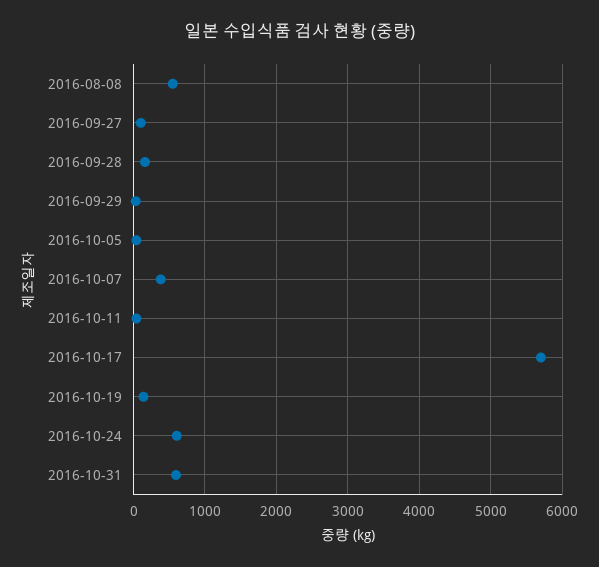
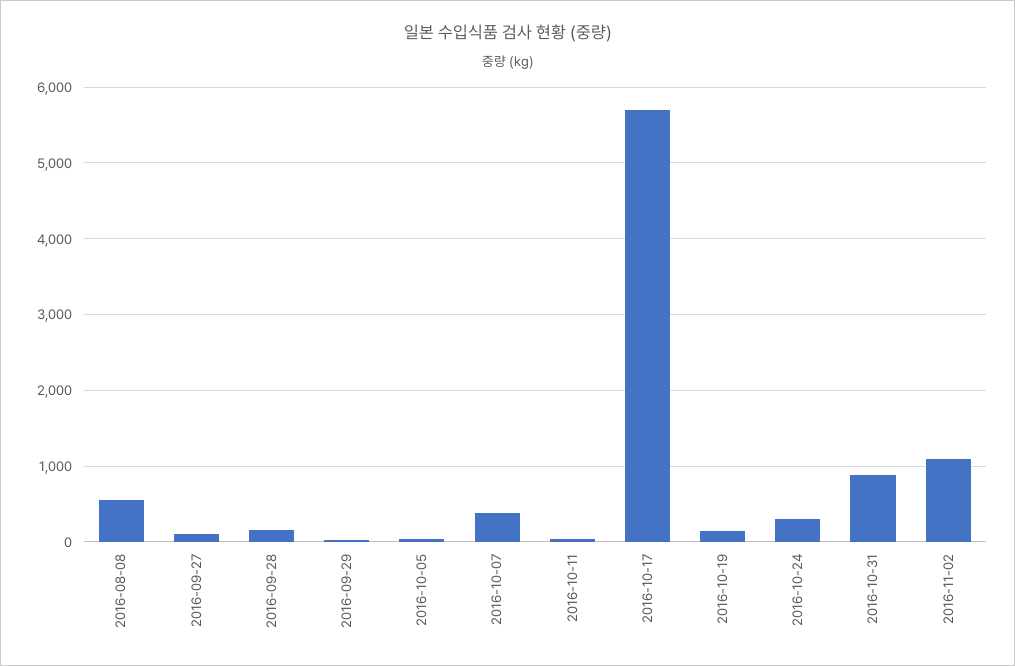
2016-10-24: 600 -> 300
2016-10-31: 600 -> 900
2016-11-02: none -> 1100

